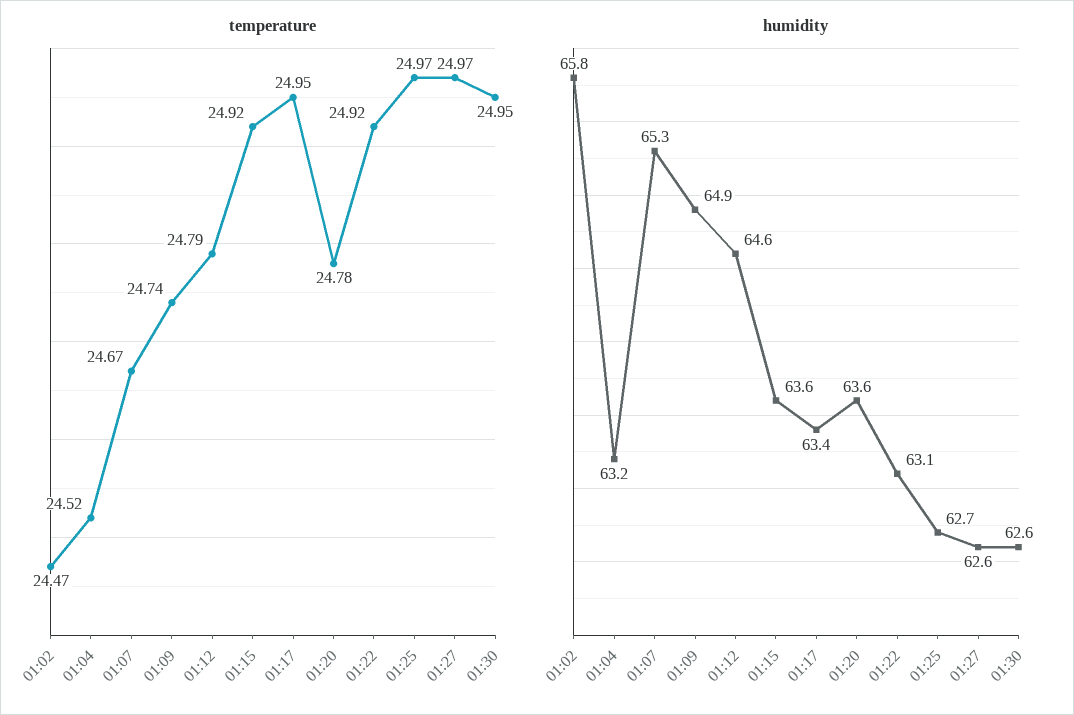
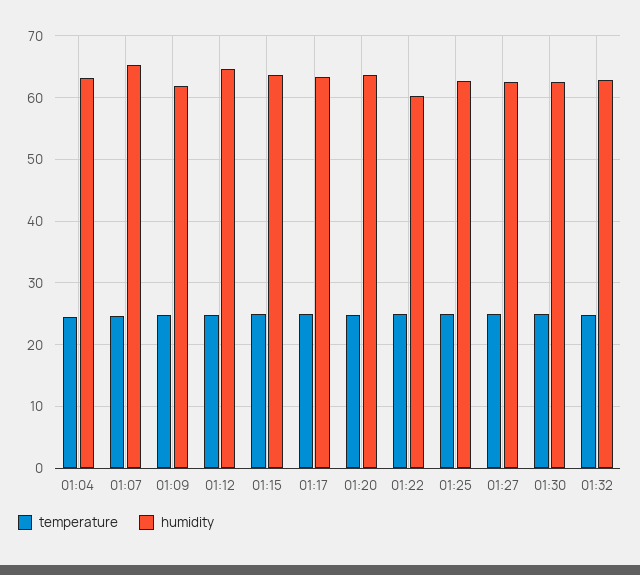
temperature, 01:02: 24.47 -> none
humidity, 01:02: 65.8 -> none
humidity, 01:09: 64.9 -> 62
humidity, 01:22: 63.1 -> 60
temperature, 01:32: none -> 25
humidity, 01:32: none -> 63

